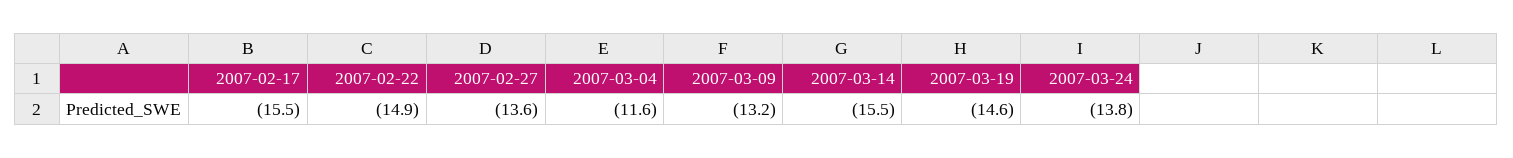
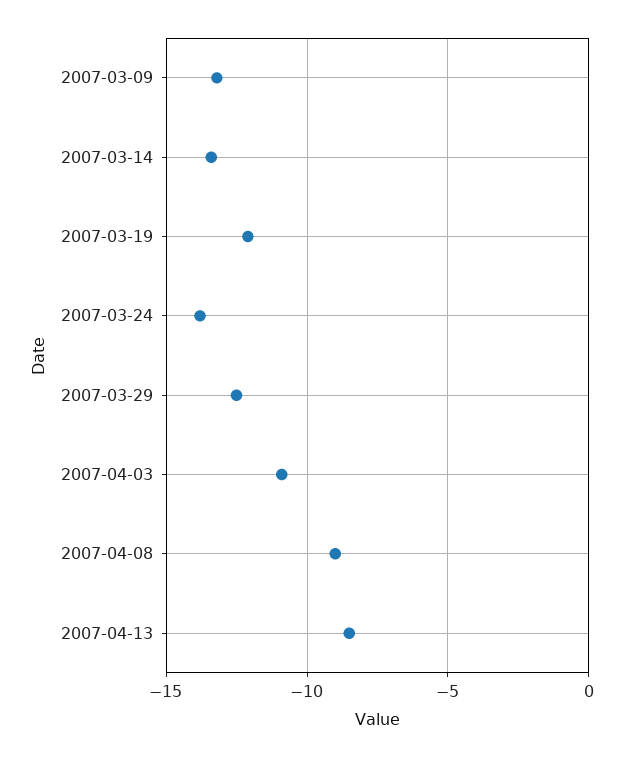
2007-02-17: -15.5 -> none
2007-02-22: -14.9 -> none
2007-02-27: -13.6 -> none
2007-03-04: -11.6 -> none
2007-03-14: -15.5 -> -13.5
2007-03-19: -14.6 -> -12
2007-03-29: none -> -12.5
2007-04-03: none -> -11
2007-04-08: none -> -9
2007-04-13: none -> -8.5

